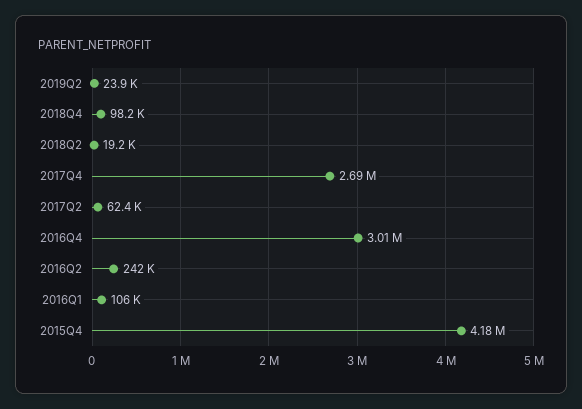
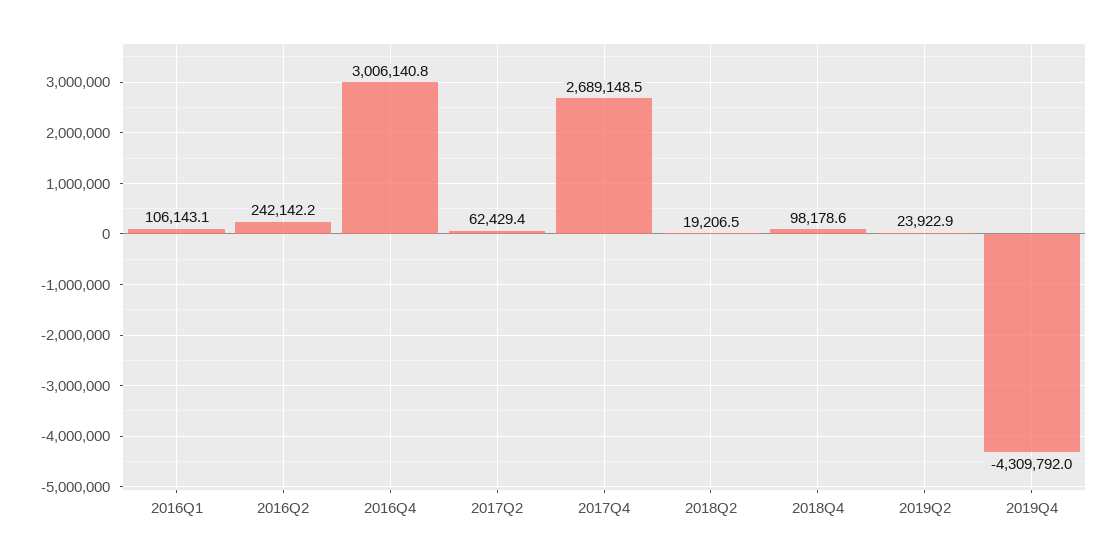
2015Q4: 4180000 -> none
2019Q4: none -> -4309792

